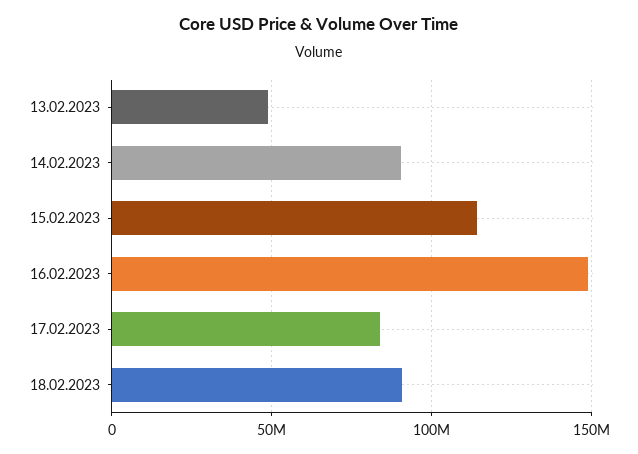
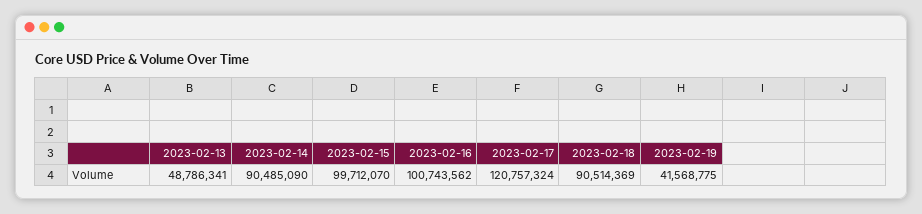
15.02.2023: 115000000 -> 99712070
16.02.2023: 150000000 -> 100743562
17.02.2023: 85000000 -> 120757324
2023-02-19: none -> 41568775

